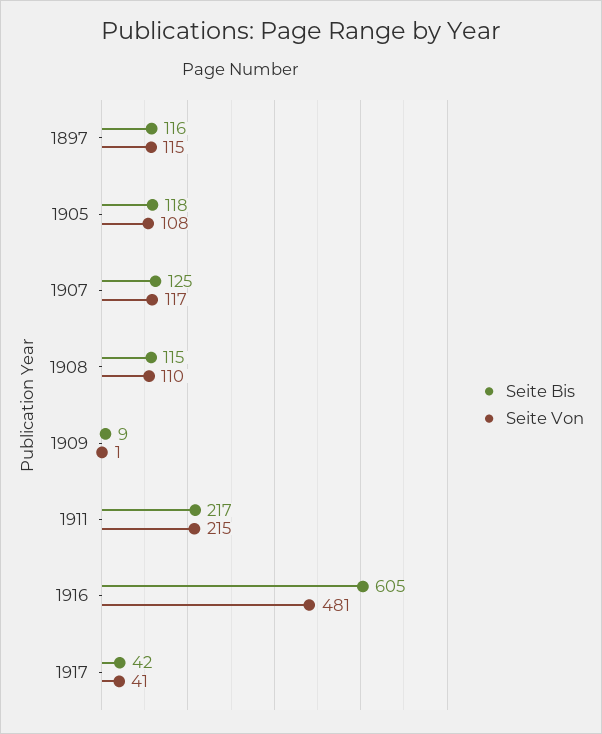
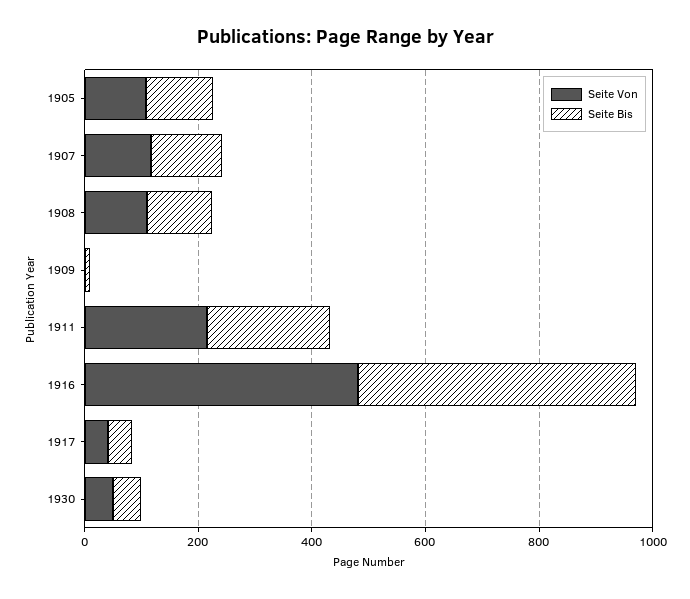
Seite Bis, 1897: 116 -> none
Seite Von, 1897: 115 -> none
Seite Bis, 1916: 605 -> 500
Seite Von, 1930: none -> 50
Seite Bis, 1930: none -> 50

